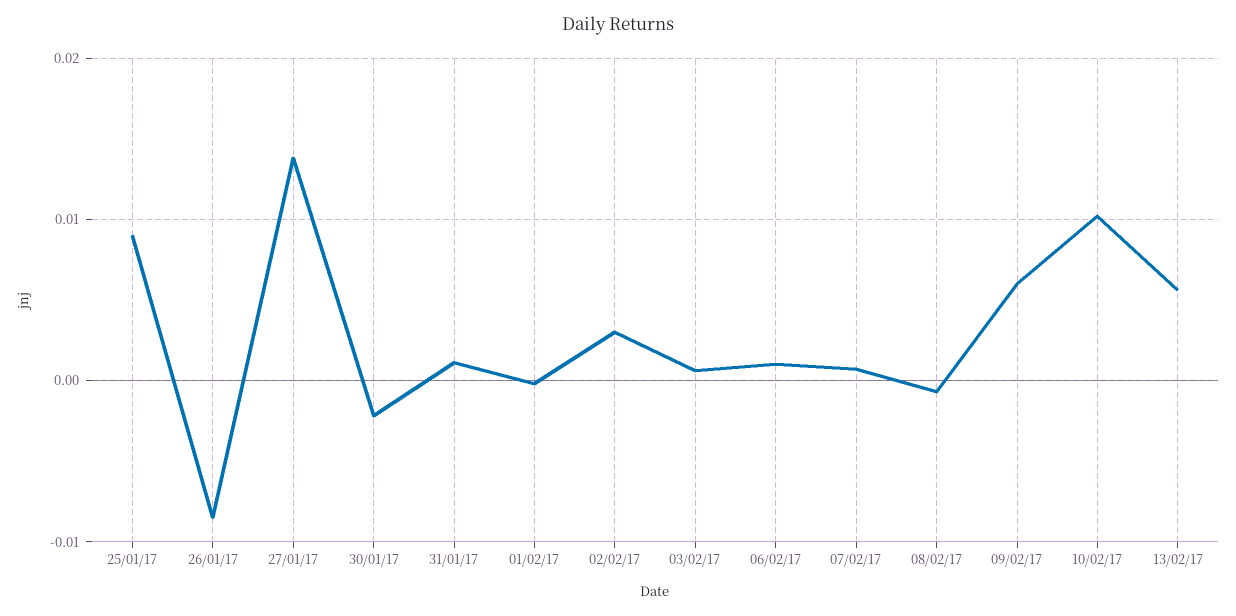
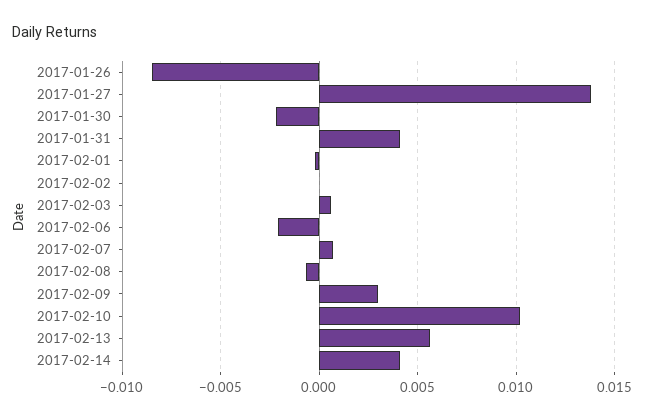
25/01/17: 0.009 -> none
31/01/17: 0.001 -> 0.004
02/02/17: 0.003 -> 0
06/02/17: 0.001 -> -0.002
09/02/17: 0.006 -> 0.003
2017-02-14: none -> 0.004

